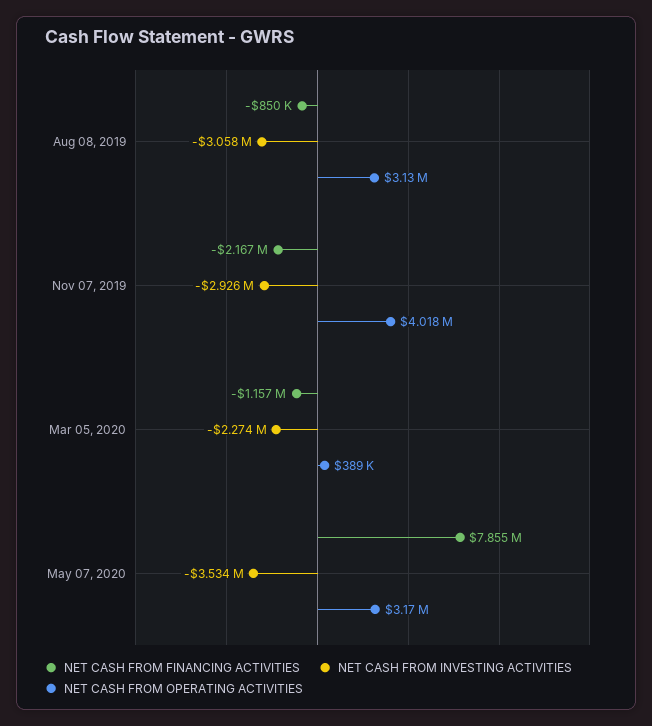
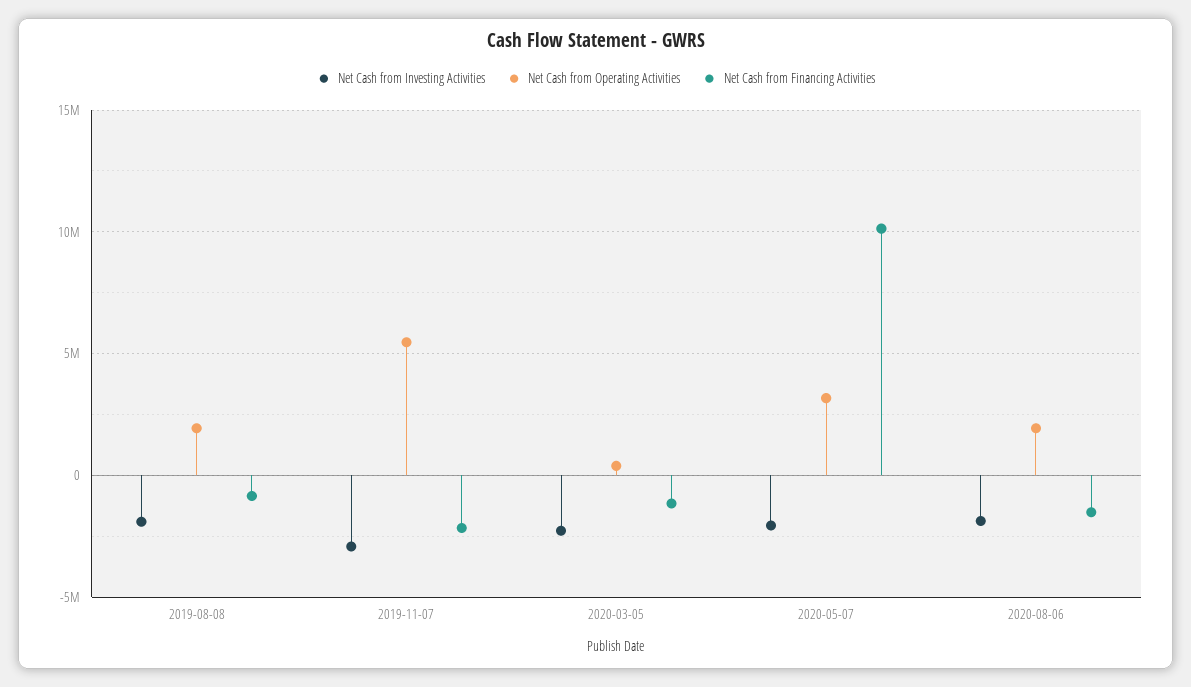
NET CASH FROM INVESTING ACTIVITIES, Aug 08, 2019: -3058000 -> -2000000
NET CASH FROM OPERATING ACTIVITIES, Aug 08, 2019: 3130000 -> 2000000
NET CASH FROM OPERATING ACTIVITIES, Nov 07, 2019: 4018000 -> 5500000
NET CASH FROM FINANCING ACTIVITIES, May 07, 2020: 7855000 -> 10000000
NET CASH FROM INVESTING ACTIVITIES, May 07, 2020: -3534000 -> -2000000
NET CASH FROM INVESTING ACTIVITIES, 2020-08-06: none -> -2000000
NET CASH FROM OPERATING ACTIVITIES, 2020-08-06: none -> 2000000
NET CASH FROM FINANCING ACTIVITIES, 2020-08-06: none -> -1500000

